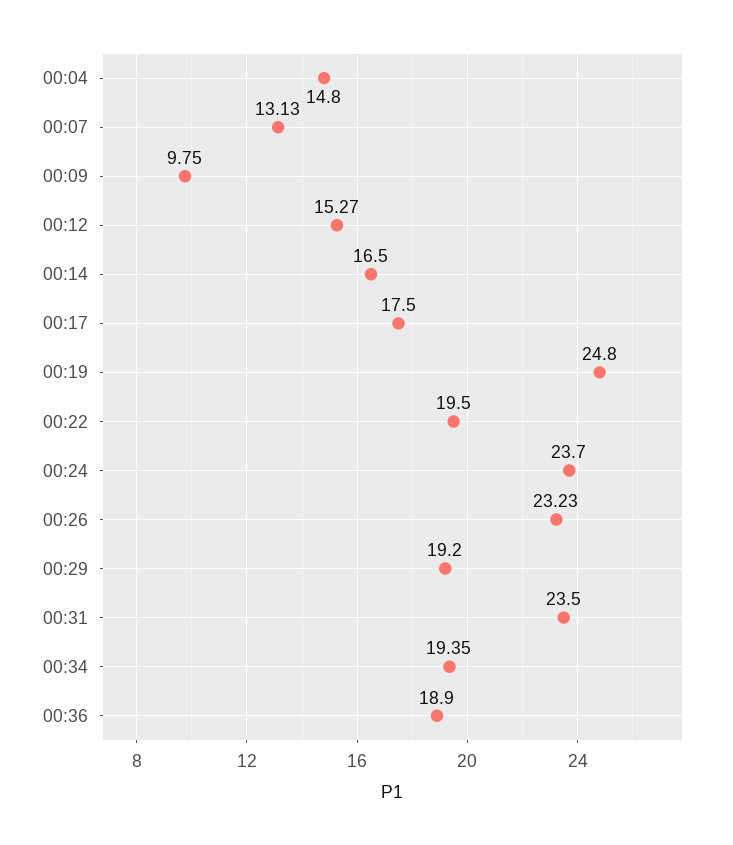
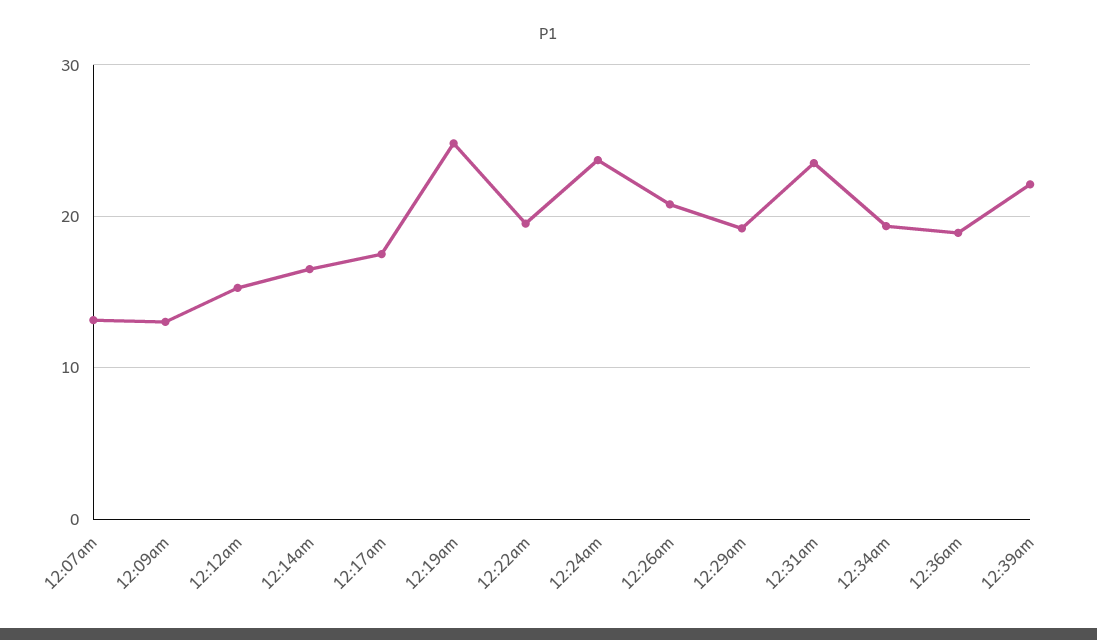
00:04: 14.8 -> none
00:09: 9.75 -> 13
00:26: 23.23 -> 21
12:39am: none -> 22

